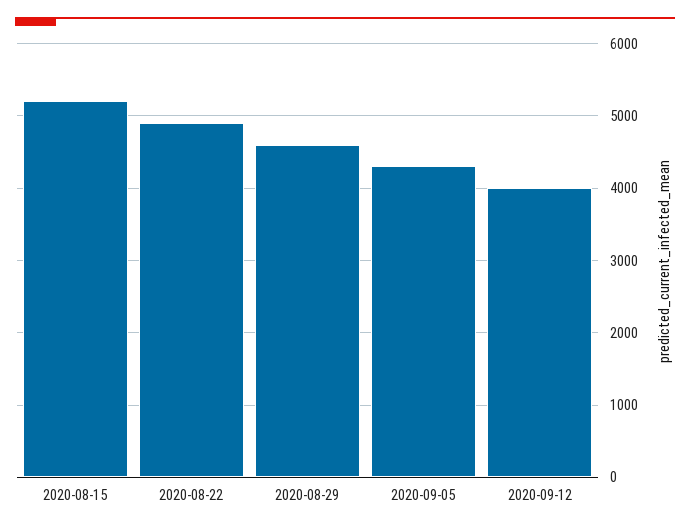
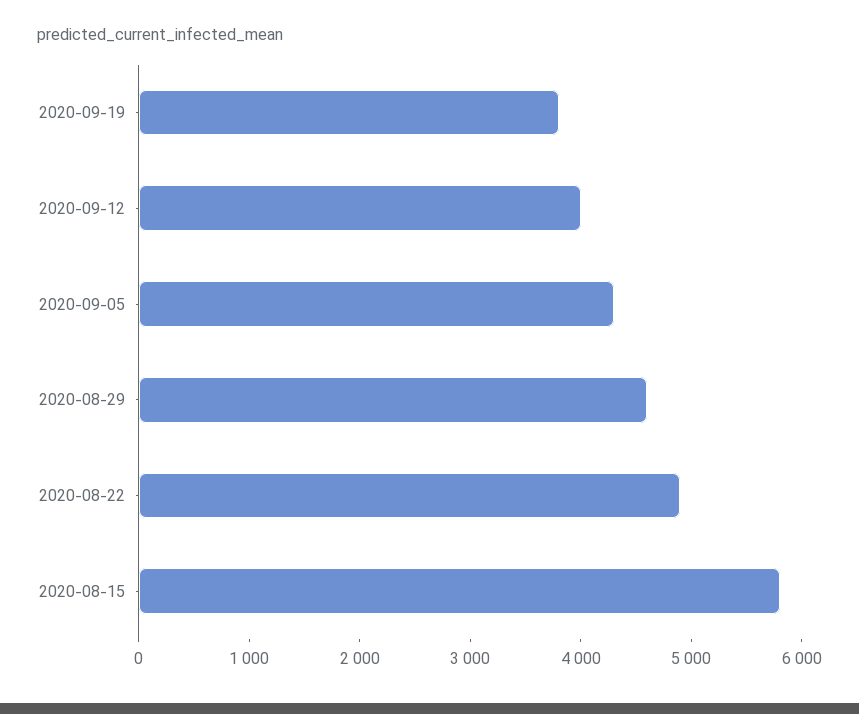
2020-08-15: 5200 -> 5800
2020-09-19: none -> 3800

